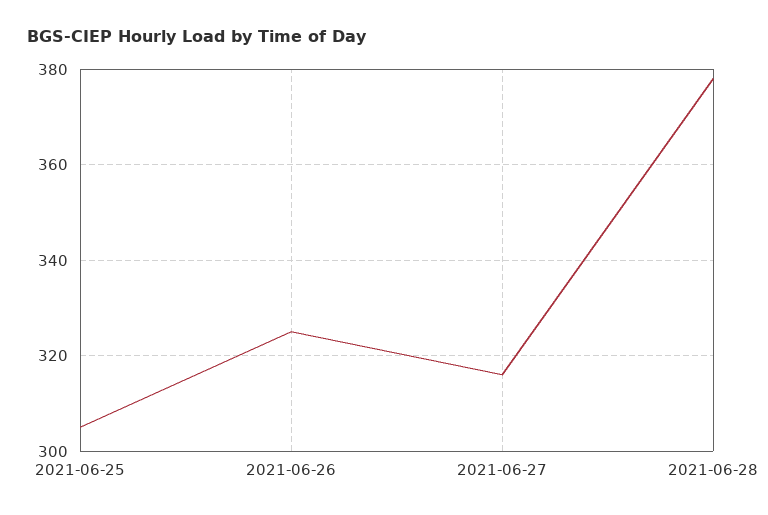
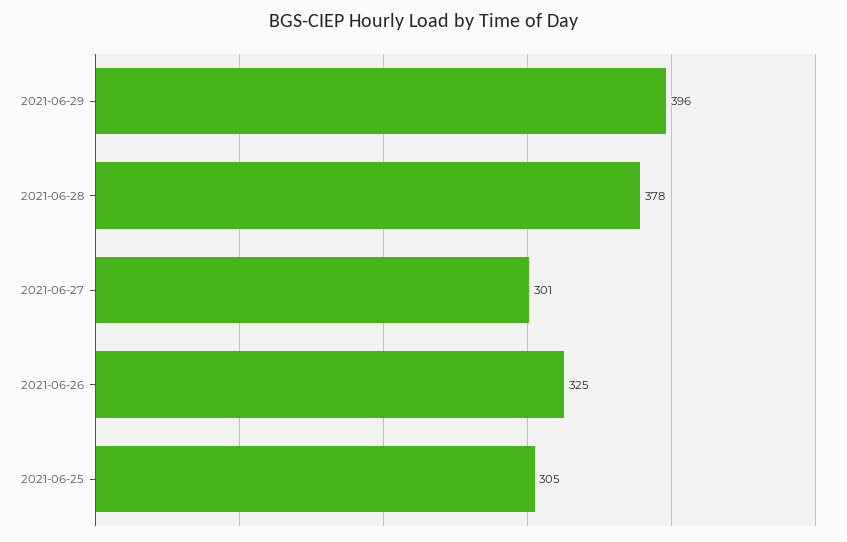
2021-06-27: 315 -> 301
2021-06-29: none -> 396

